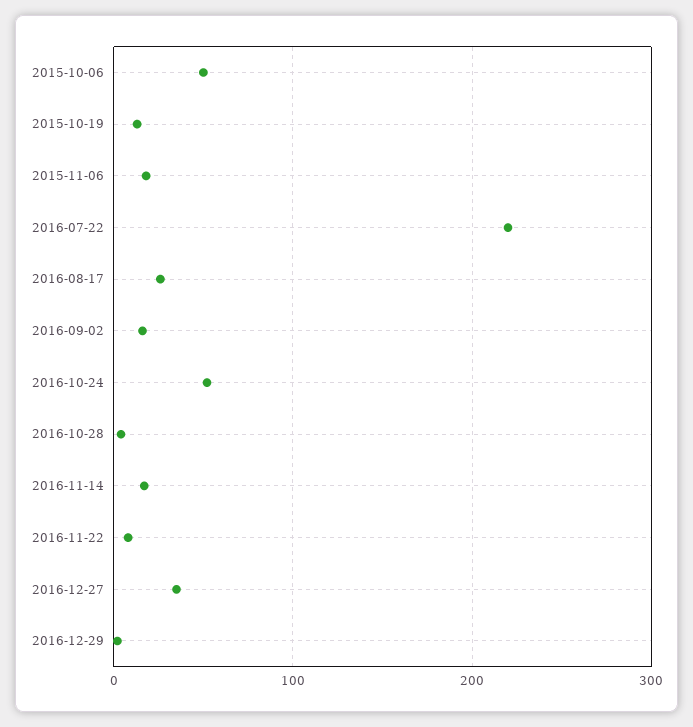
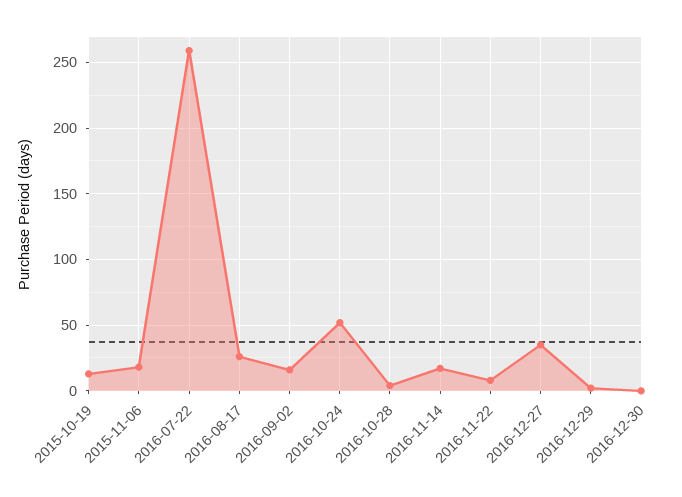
2015-10-06: 50 -> none
2016-07-22: 220 -> 260
2016-12-30: none -> 0

